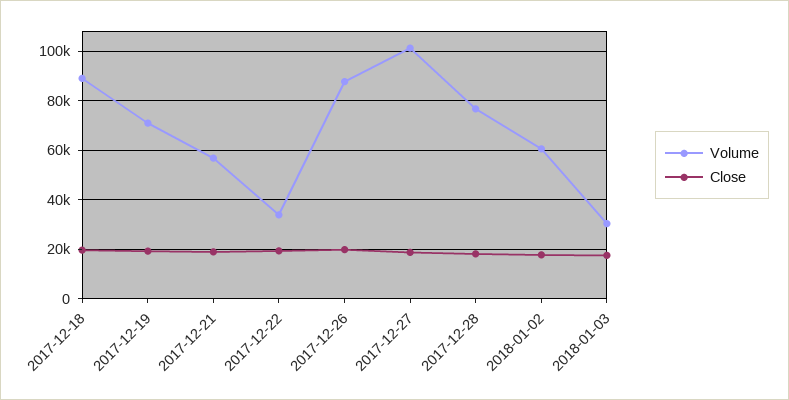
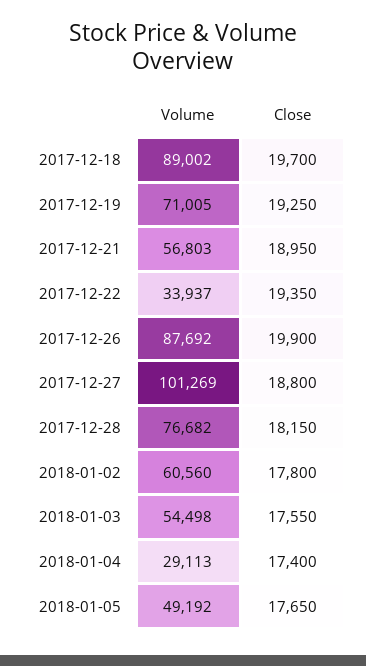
Volume, 2018-01-03: 30000 -> 54498
Volume, 2018-01-04: none -> 29113
Close, 2018-01-04: none -> 17400
Volume, 2018-01-05: none -> 49192
Close, 2018-01-05: none -> 17650

